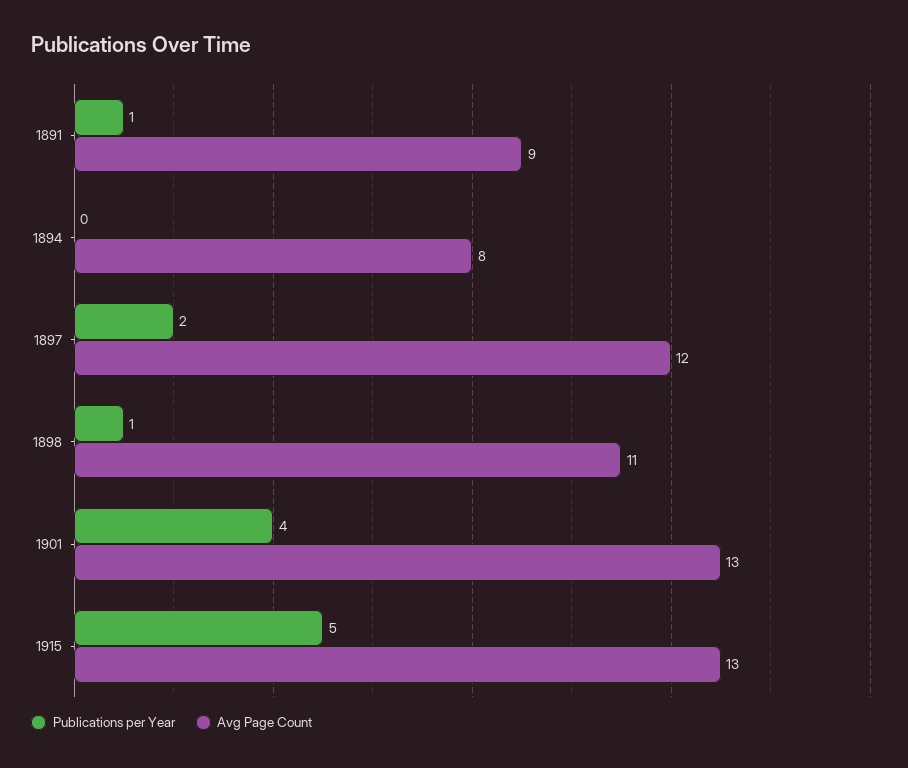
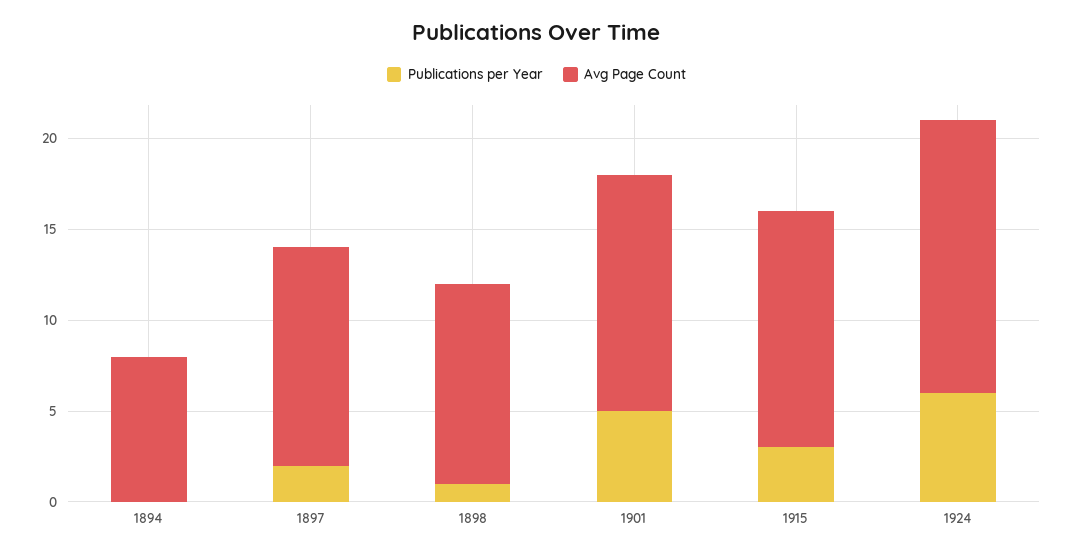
Publications per Year, 1891: 1 -> none
Avg Page Count, 1891: 9 -> none
Publications per Year, 1901: 4 -> 5
Publications per Year, 1915: 5 -> 3
Publications per Year, 1924: none -> 6
Avg Page Count, 1924: none -> 15

